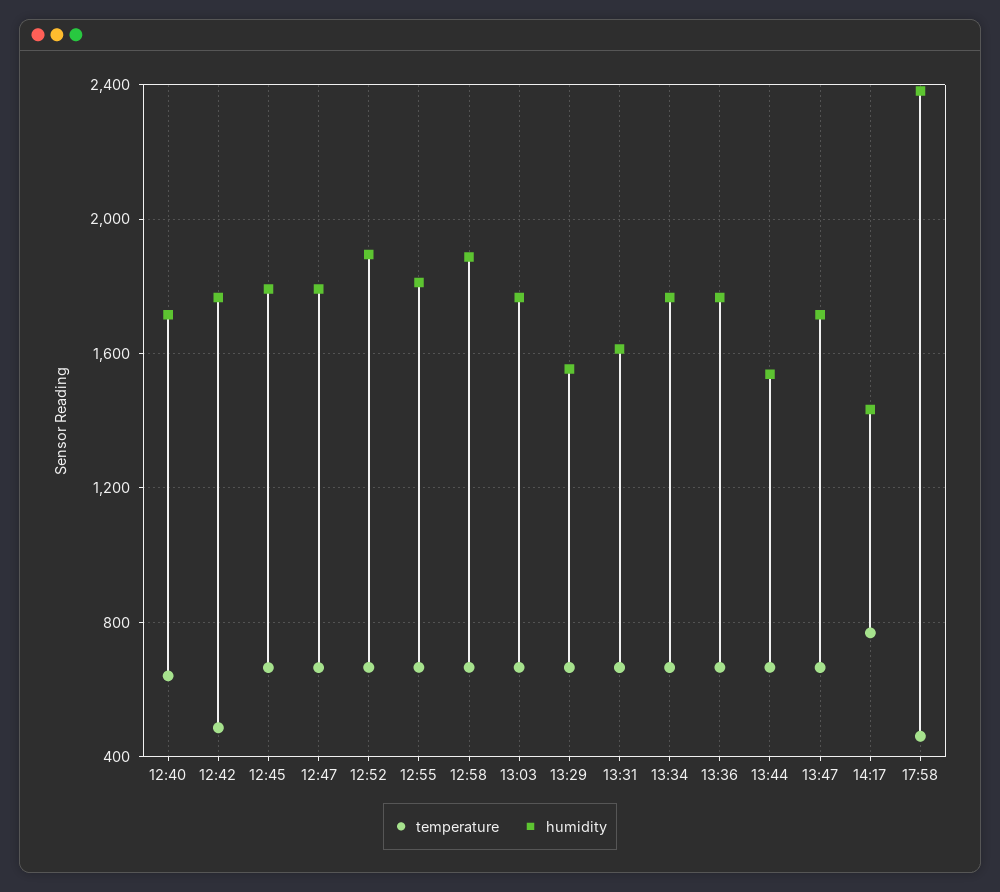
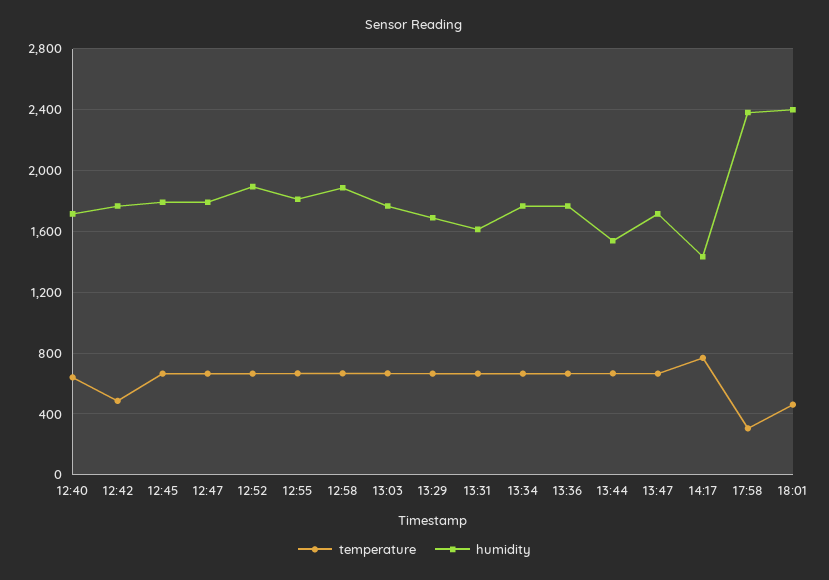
humidity, 13:29: 1550 -> 1700
temperature, 17:58: 450 -> 300
temperature, 18:01: none -> 450
humidity, 18:01: none -> 2400

